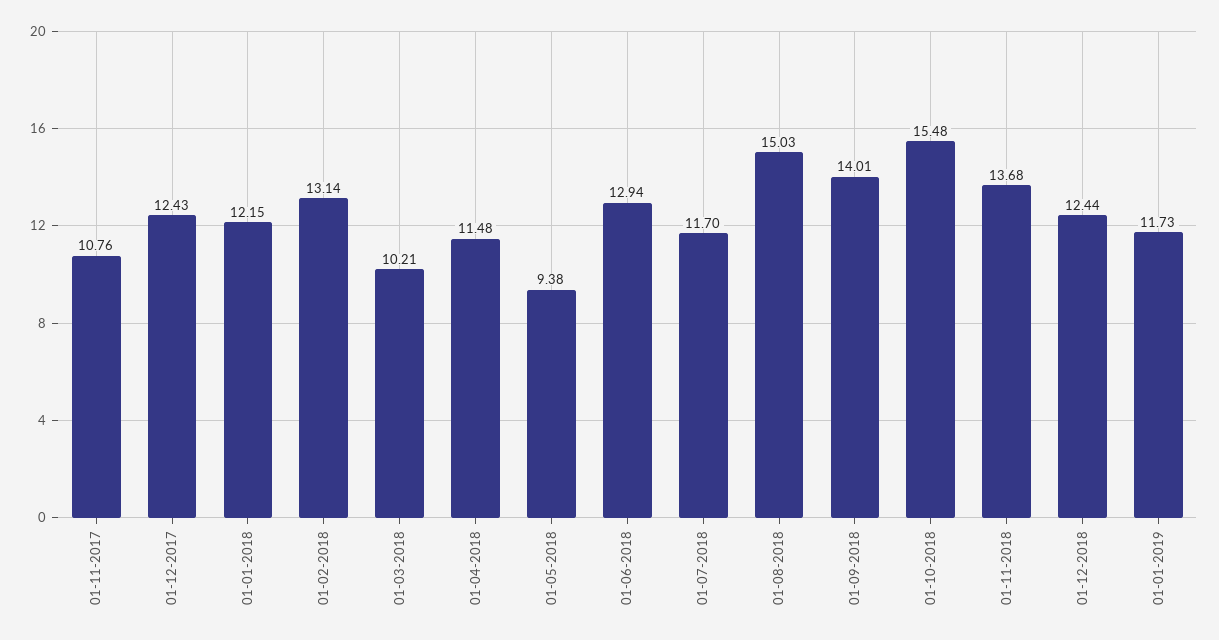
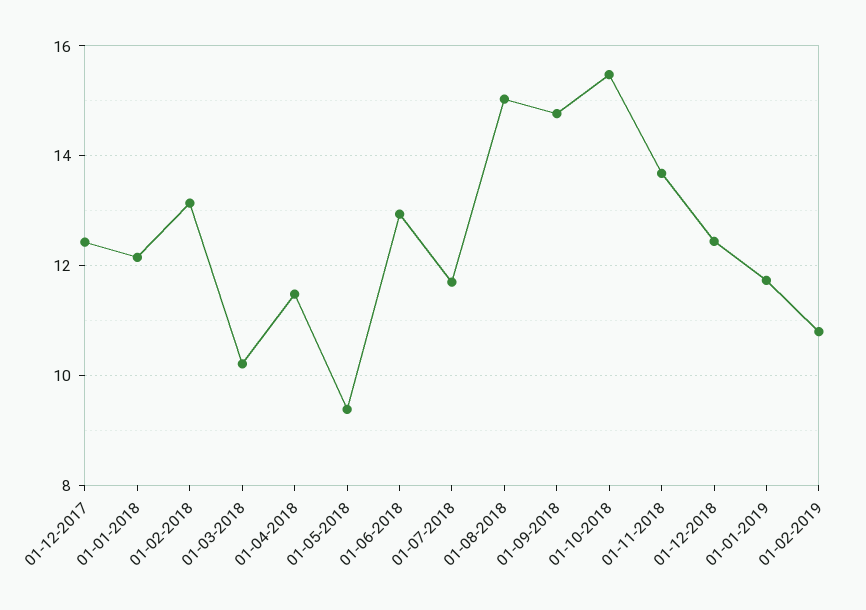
01-11-2017: 10.76 -> none
01-09-2018: 14.01 -> 14.8
01-02-2019: none -> 10.8

